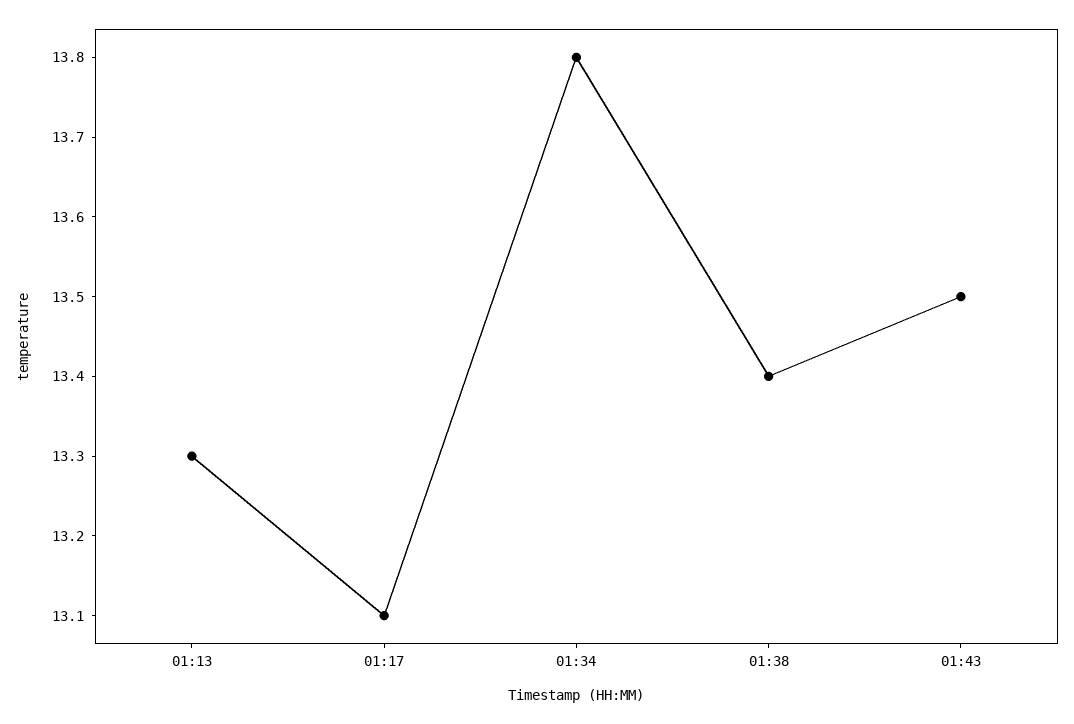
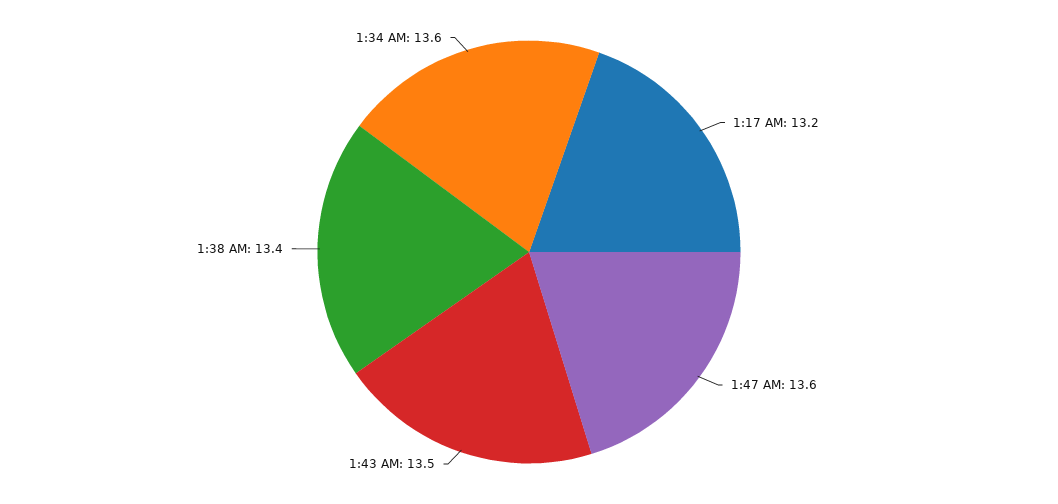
01:13: 13.3 -> none
01:17: 13.1 -> 13.2
01:34: 13.8 -> 13.6
1:47 AM: none -> 13.6

